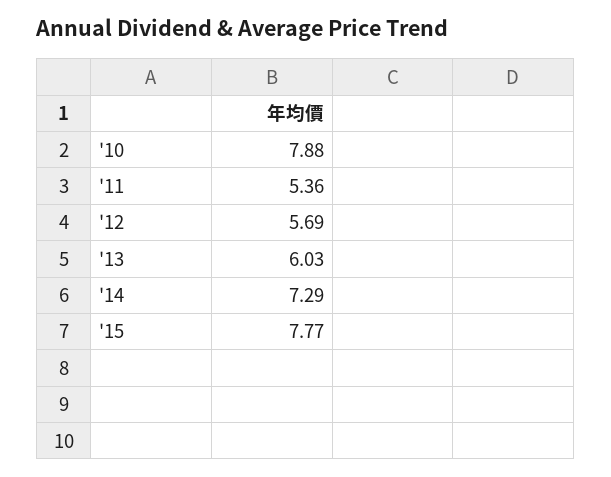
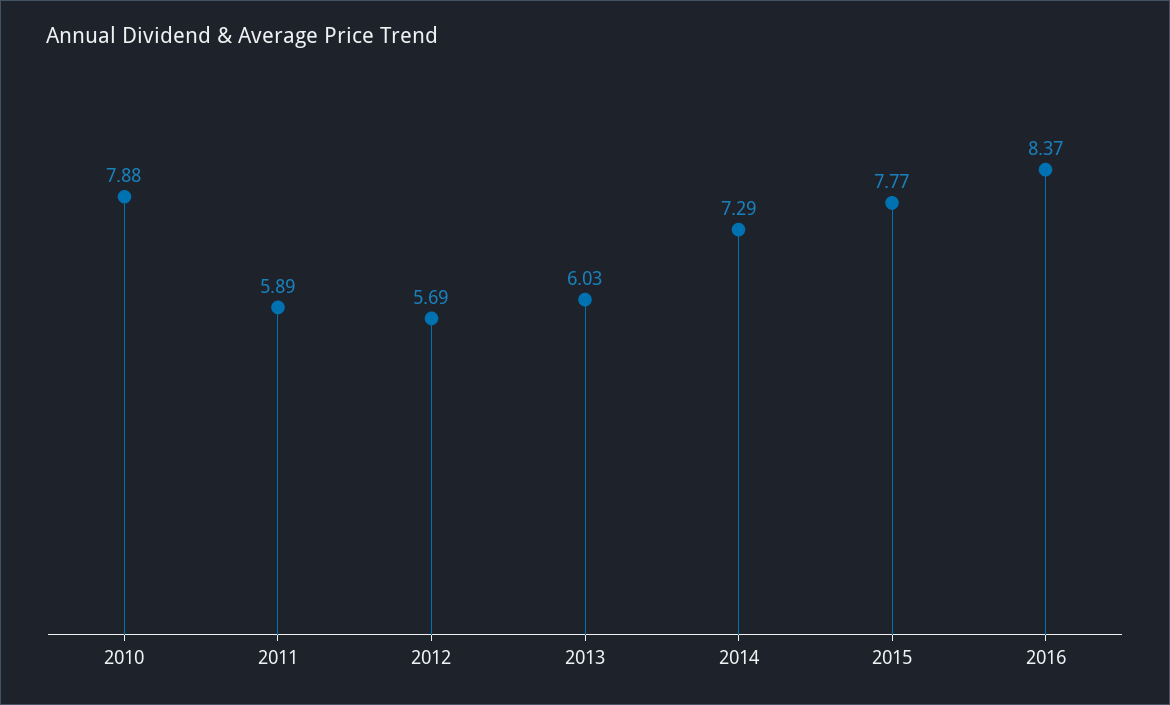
'11: 5.36 -> 5.89
2016: none -> 8.37

